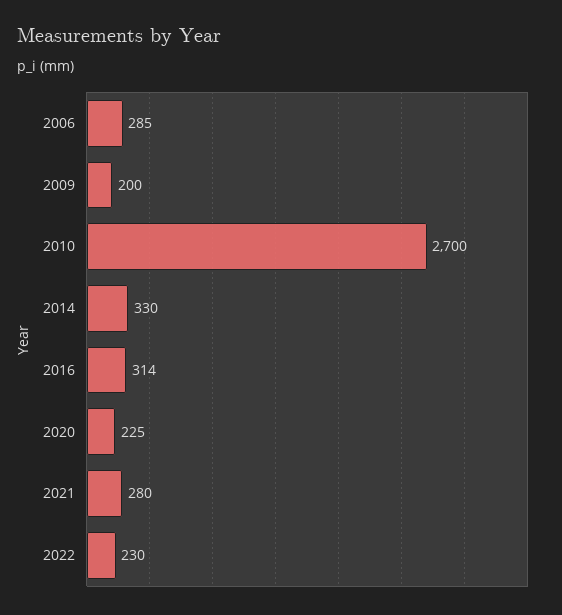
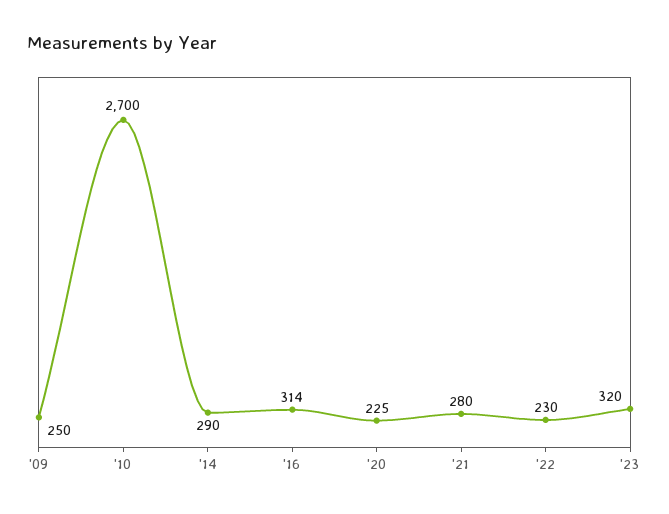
2006: 285 -> none
2009: 200 -> 250
2014: 330 -> 290
'23: none -> 320

